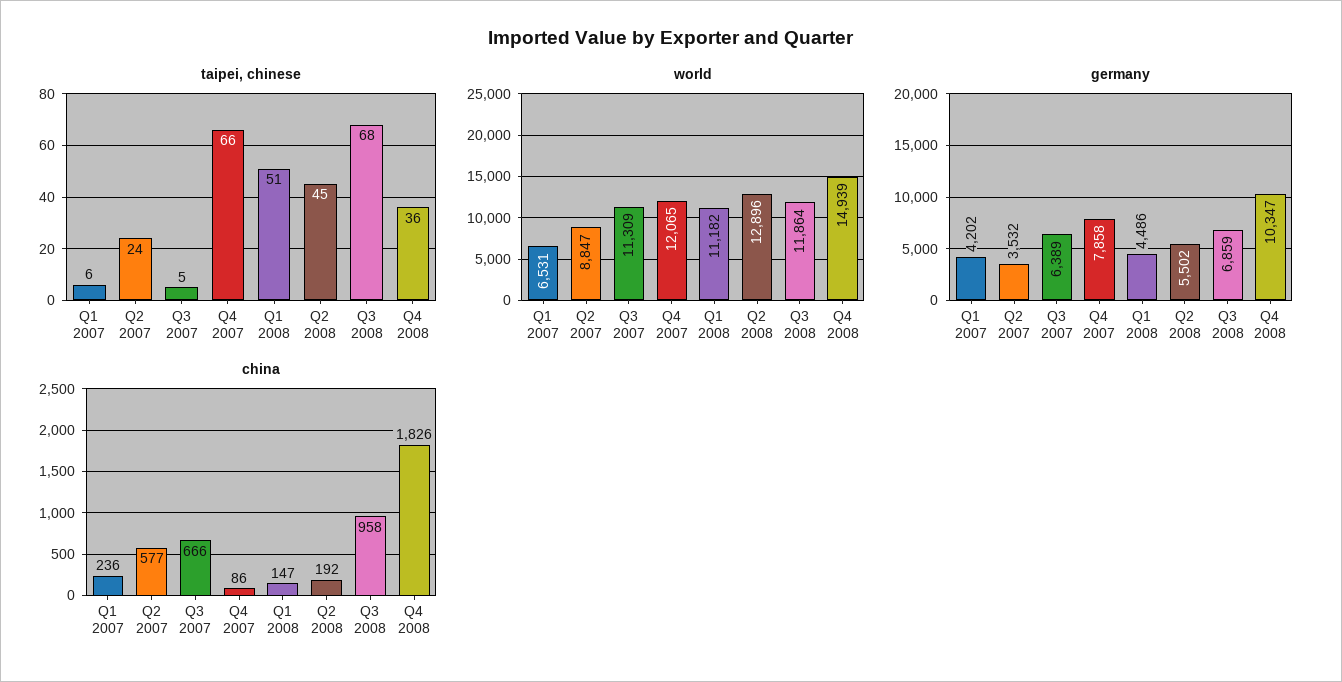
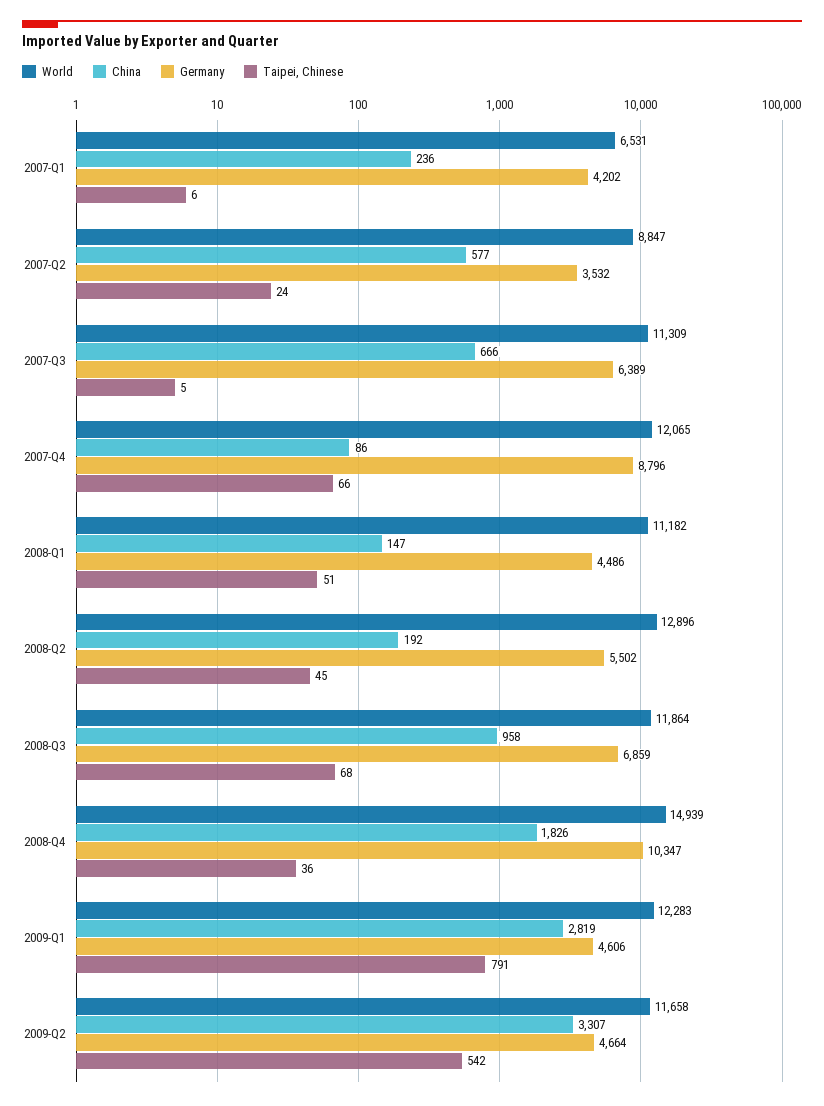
germany, Q4 2007: 7858 -> 8796
world, 2009-Q1: none -> 12283
china, 2009-Q1: none -> 2819
germany, 2009-Q1: none -> 4606
taipei, chinese, 2009-Q1: none -> 791
world, 2009-Q2: none -> 11658
china, 2009-Q2: none -> 3307
germany, 2009-Q2: none -> 4664
taipei, chinese, 2009-Q2: none -> 542

